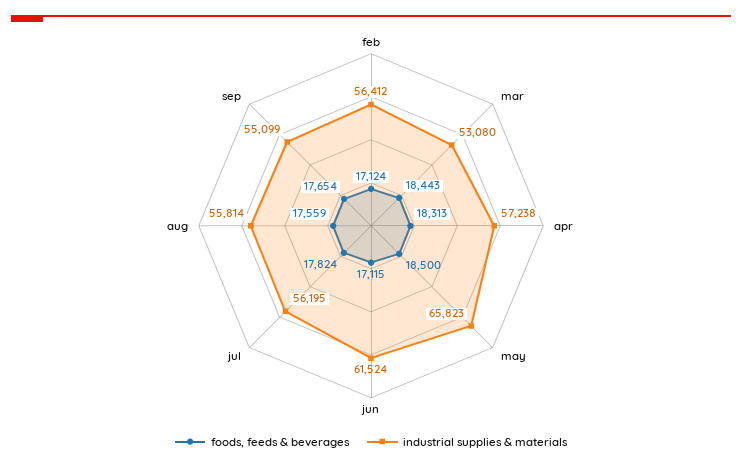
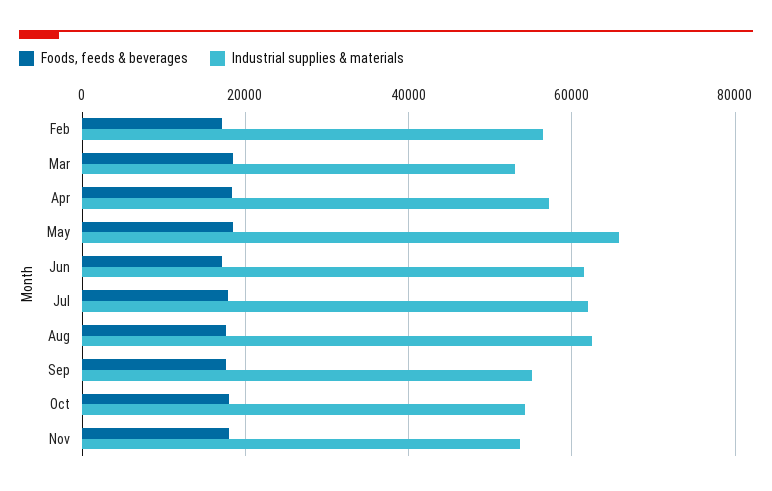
industrial supplies & materials, jul: 56195 -> 62000
industrial supplies & materials, aug: 55814 -> 62000
foods, feeds & beverages, Oct: none -> 18000
industrial supplies & materials, Oct: none -> 54000
foods, feeds & beverages, Nov: none -> 18000
industrial supplies & materials, Nov: none -> 54000

